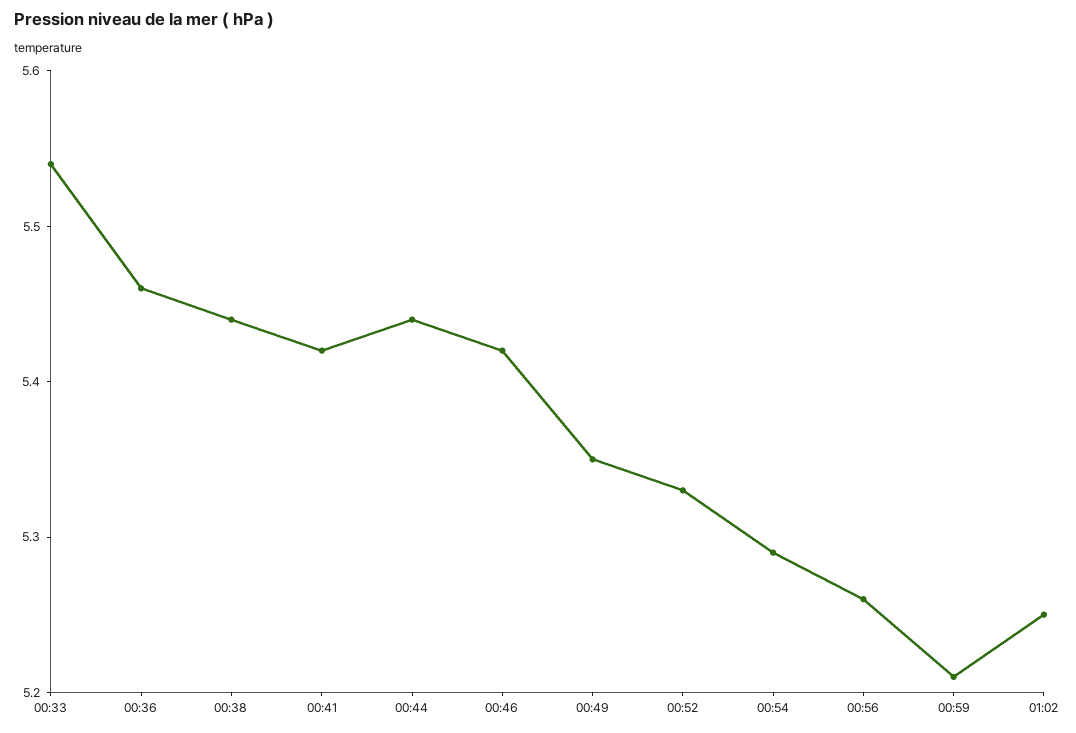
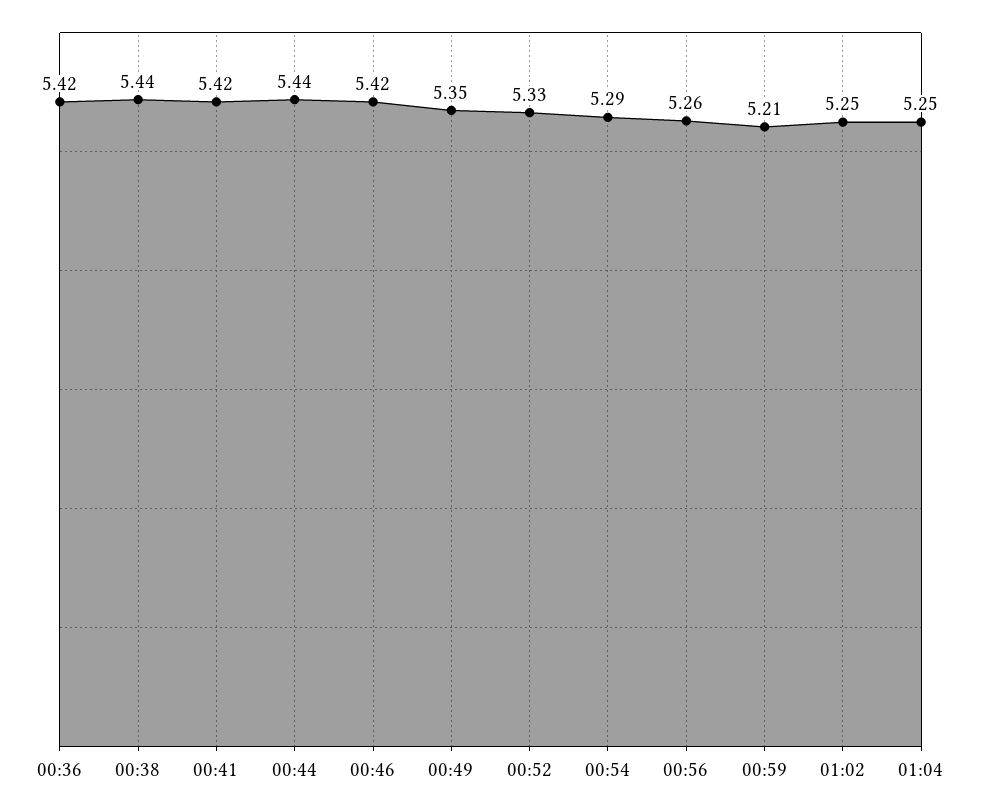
00:33: 5.54 -> none
00:36: 5.46 -> 5.42
01:04: none -> 5.25

